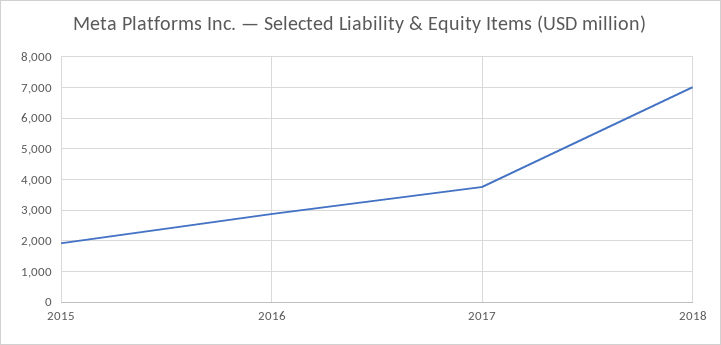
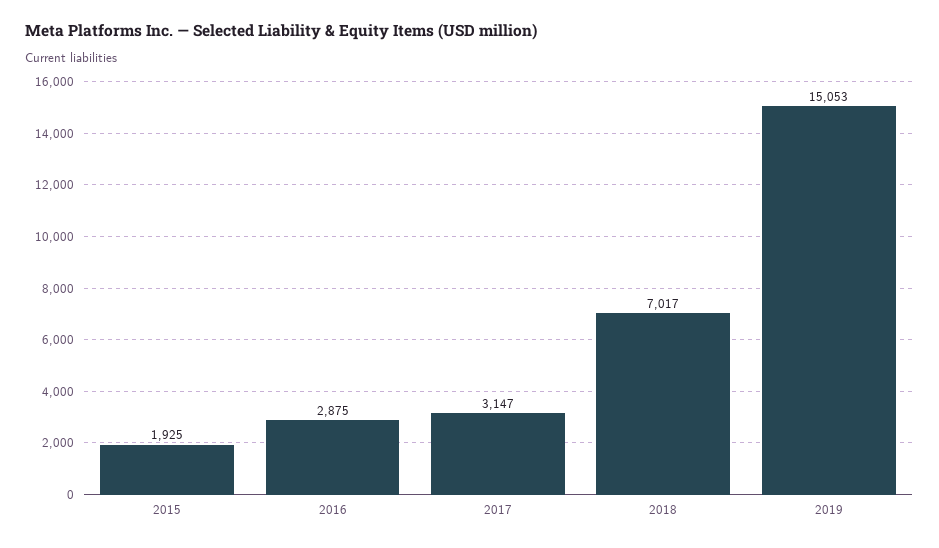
2017: 3800 -> 3147
2019: none -> 15053

